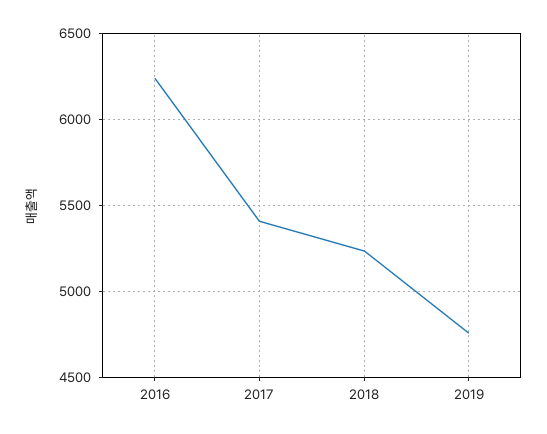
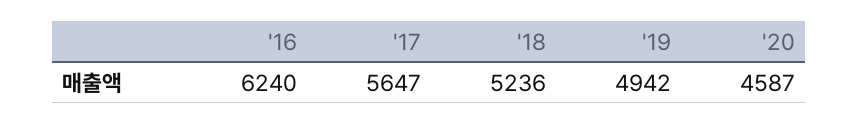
2017: 5400 -> 5647
2019: 4750 -> 4942
'20: none -> 4587

